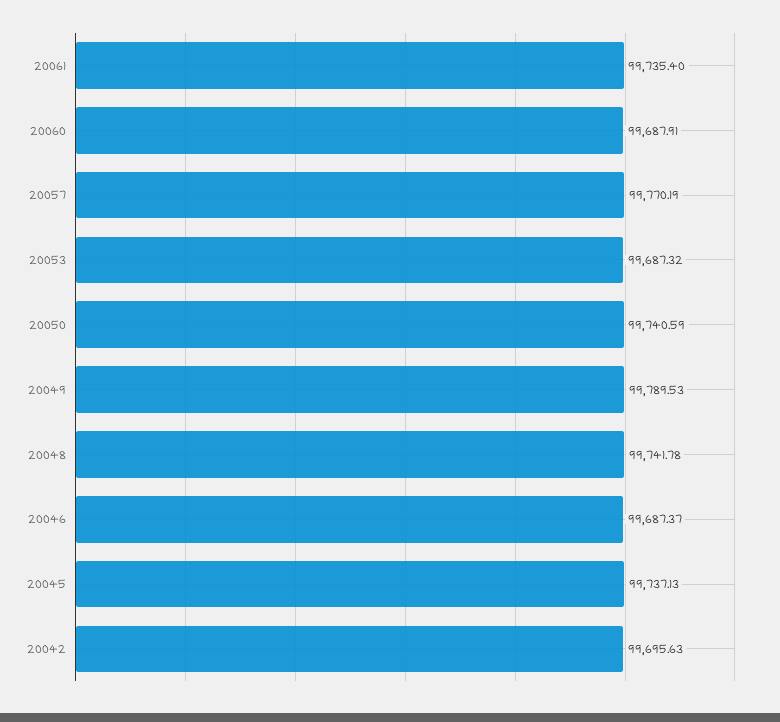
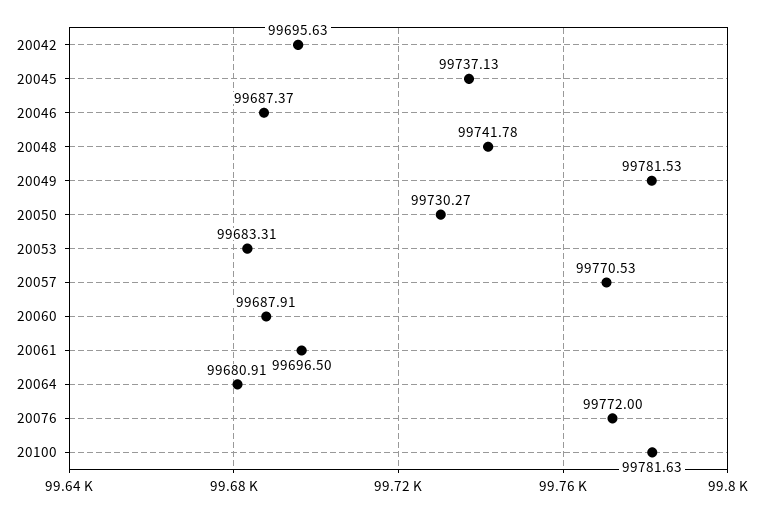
20061: 99735.4 -> 99696.5
20057: 99770.19 -> 99770.53
20053: 99687.32 -> 99683.31
20050: 99740.59 -> 99730.27
20049: 99789.53 -> 99781.53
20064: none -> 99680.91
20076: none -> 99772
20100: none -> 99781.63

